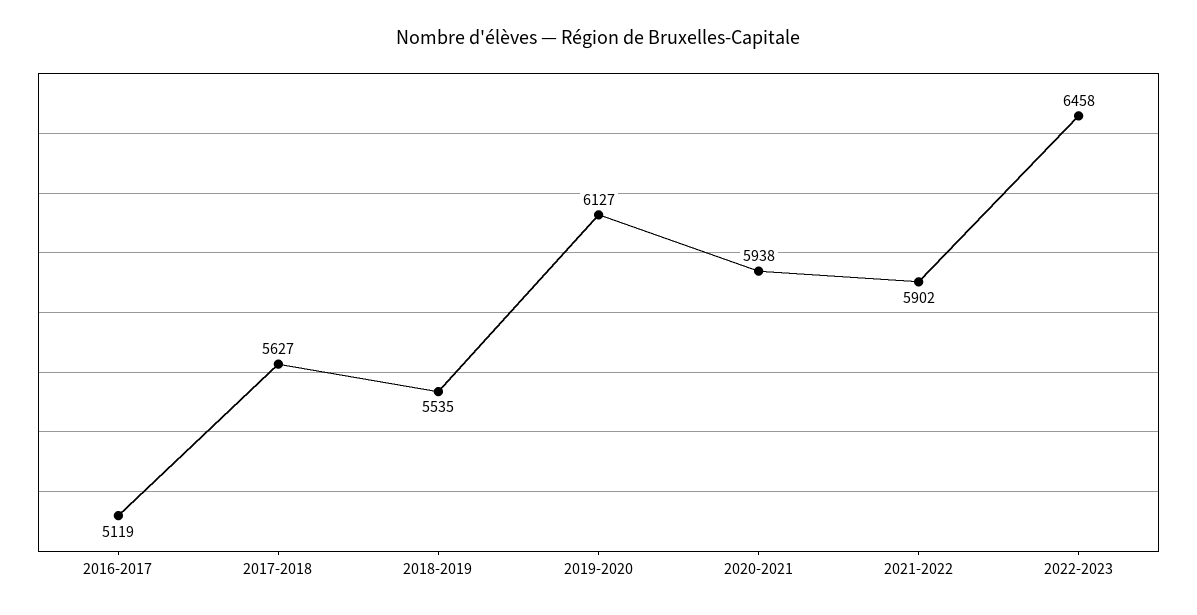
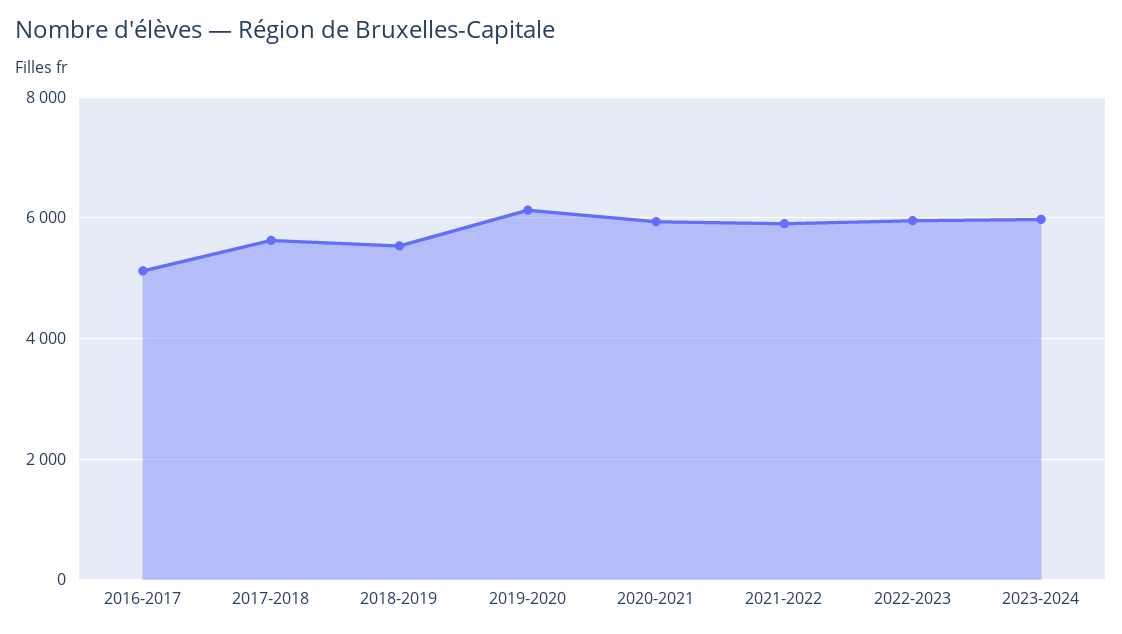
2022-2023: 6458 -> 6000
2023-2024: none -> 6000

